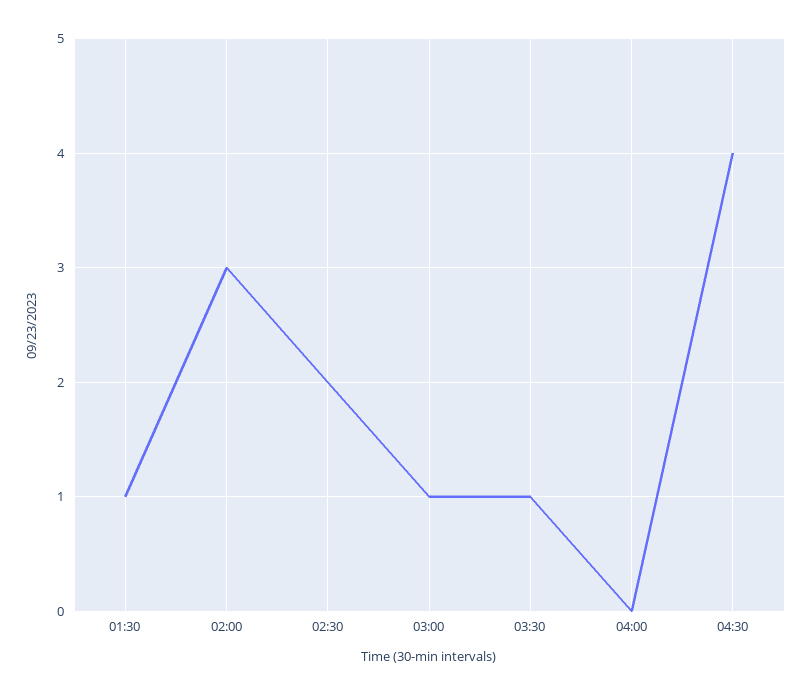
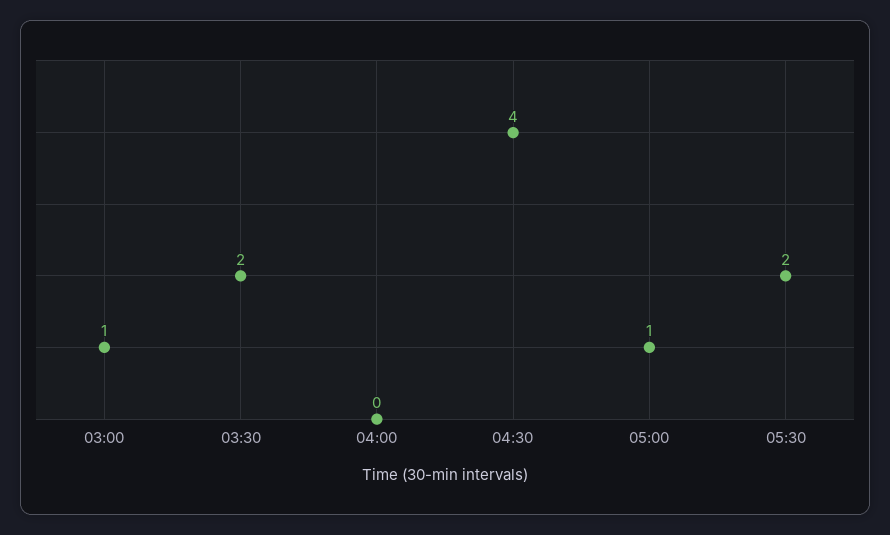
01:30: 1 -> none
02:00: 3 -> none
02:30: 2 -> none
03:30: 1 -> 2
05:00: none -> 1
05:30: none -> 2

